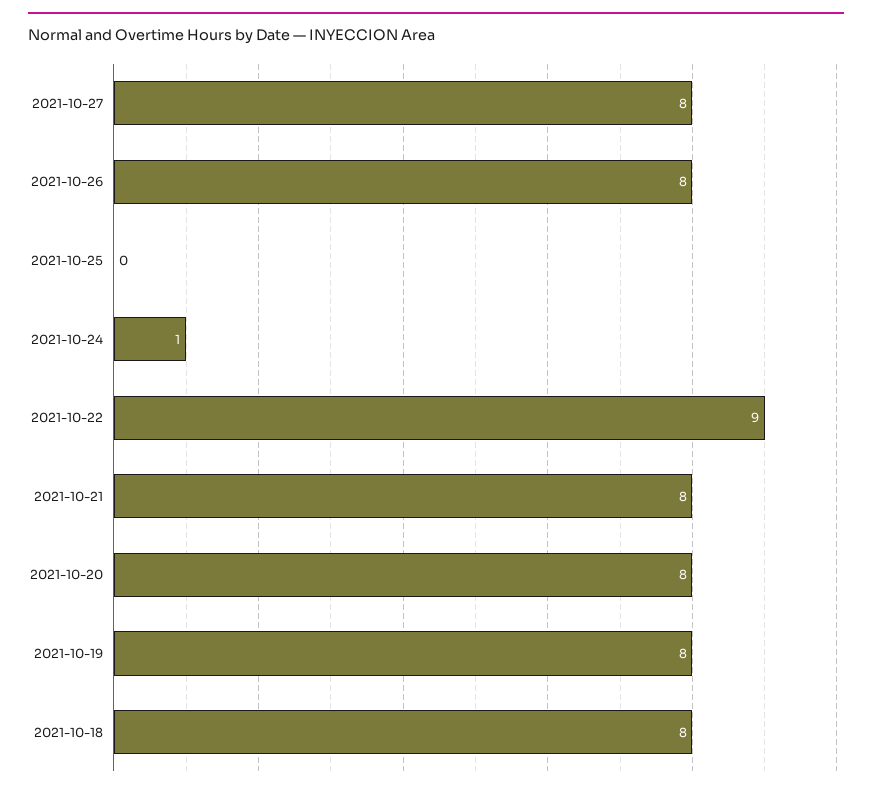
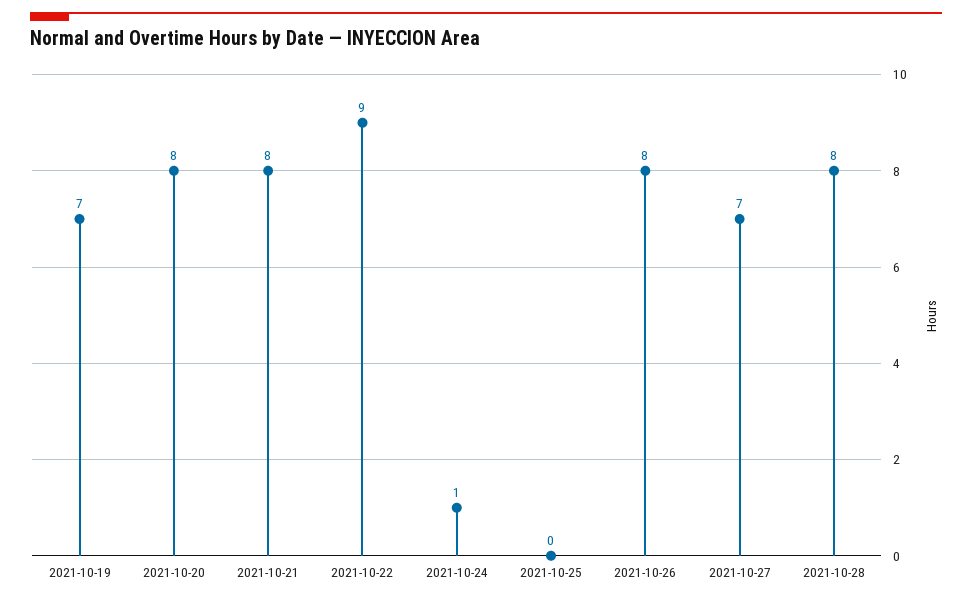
2021-10-27: 8 -> 7
2021-10-19: 8 -> 7
2021-10-18: 8 -> none
2021-10-28: none -> 8

